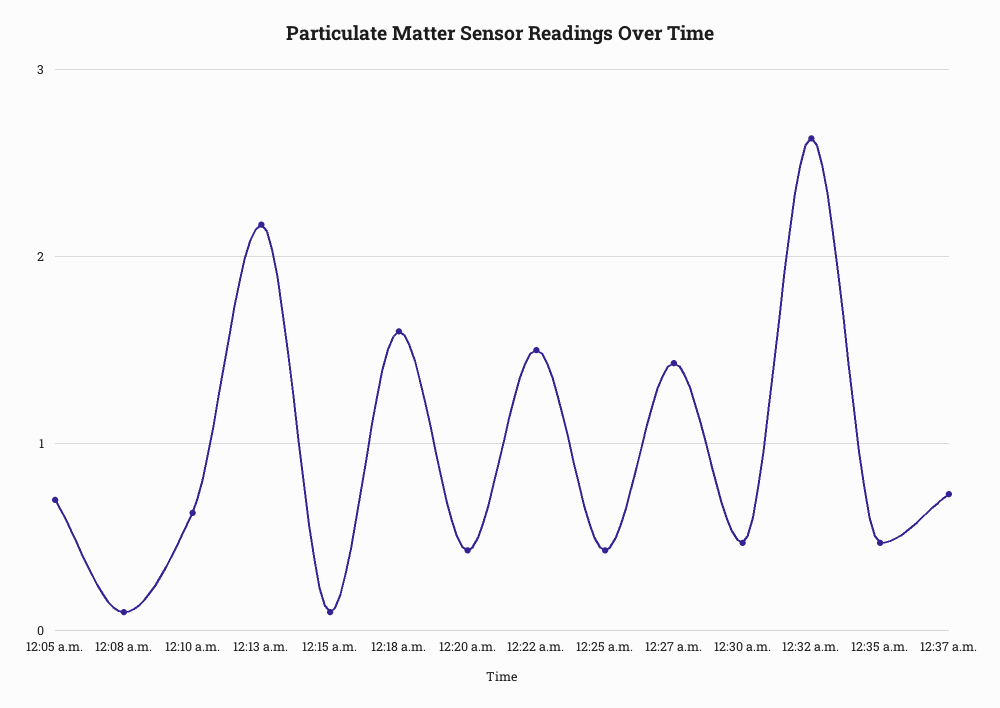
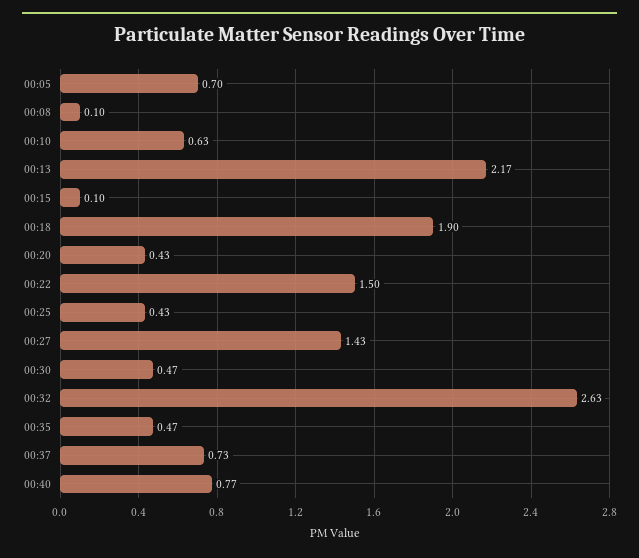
12:18 a.m.: 1.6 -> 1.9
00:40: none -> 0.77

